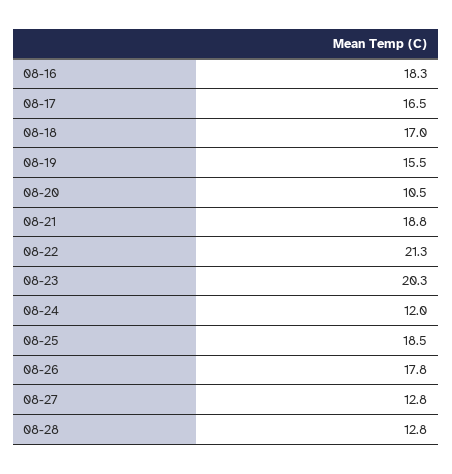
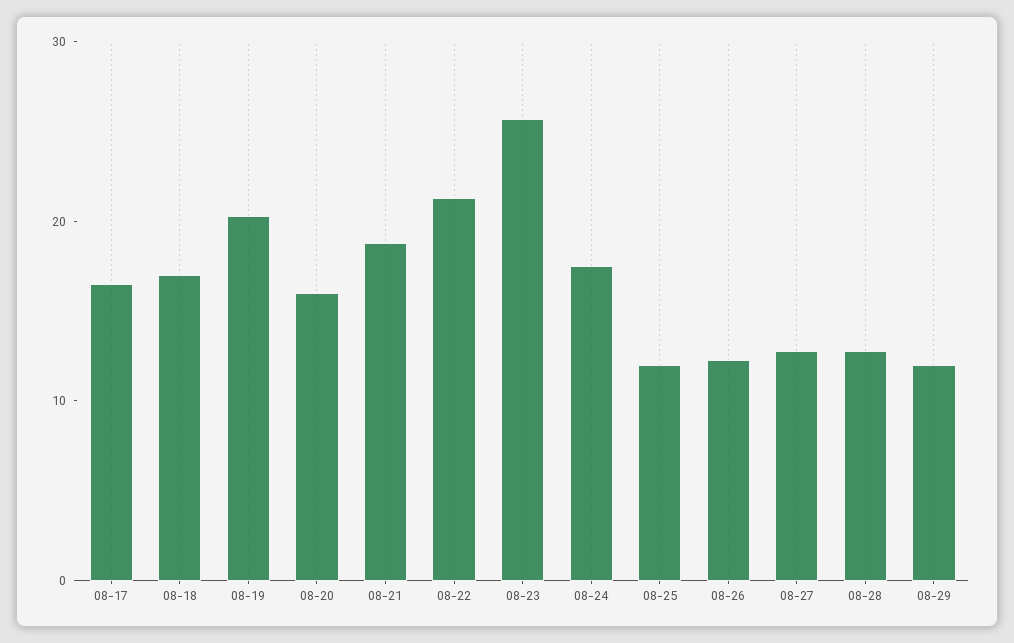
08-16: 18.3 -> none
08-19: 15.5 -> 20
08-20: 10.5 -> 16
08-23: 20.3 -> 26
08-24: 12 -> 18
08-25: 18.5 -> 12
08-26: 17.8 -> 12
08-29: none -> 12

